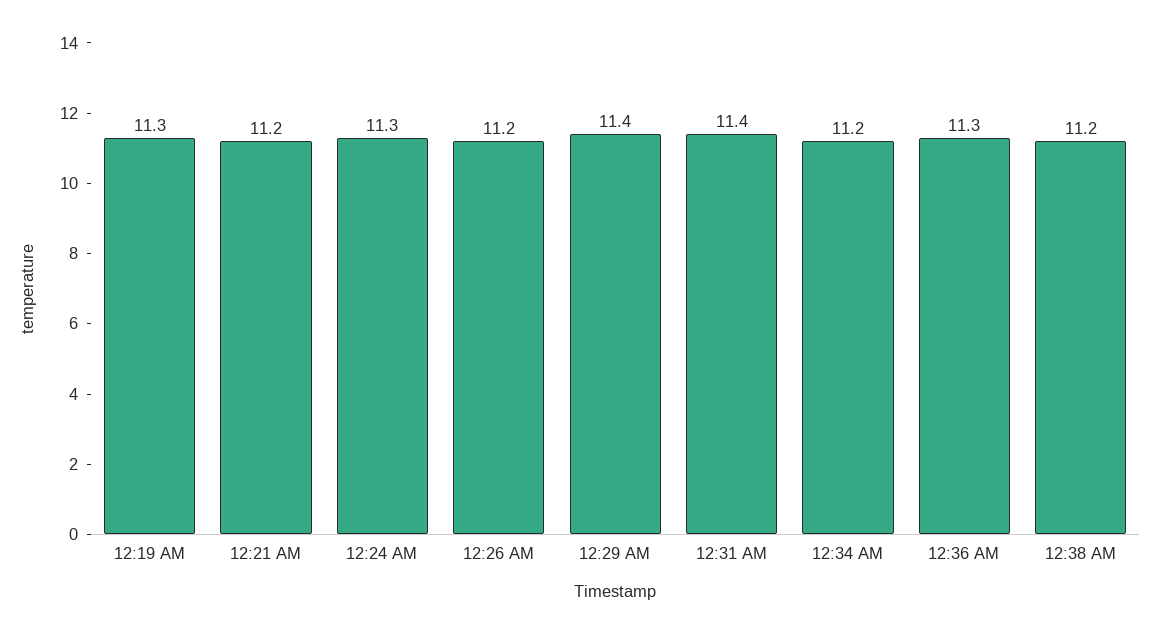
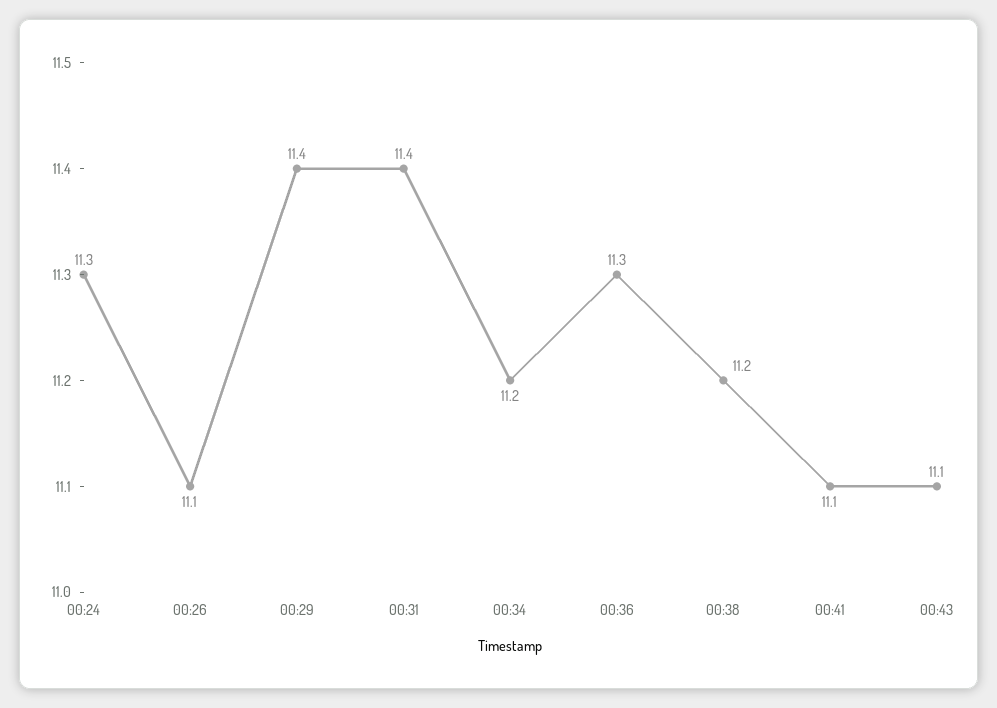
12:19 AM: 11.3 -> none
12:21 AM: 11.2 -> none
12:26 AM: 11.2 -> 11.1
00:41: none -> 11.1
00:43: none -> 11.1

